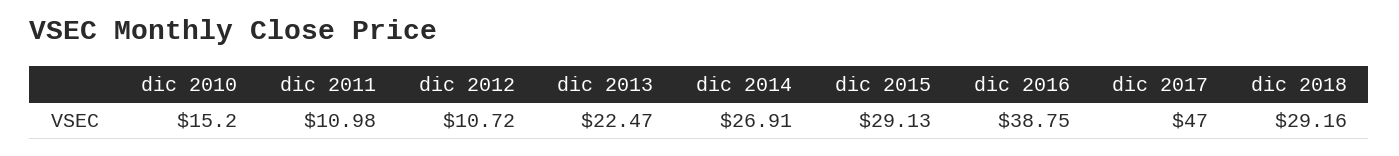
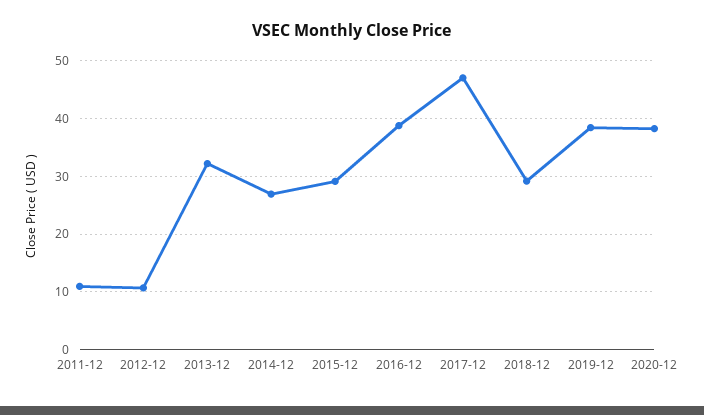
dic 2010: 15.2 -> none
dic 2013: 22.47 -> 32
2019-12: none -> 38
2020-12: none -> 38

